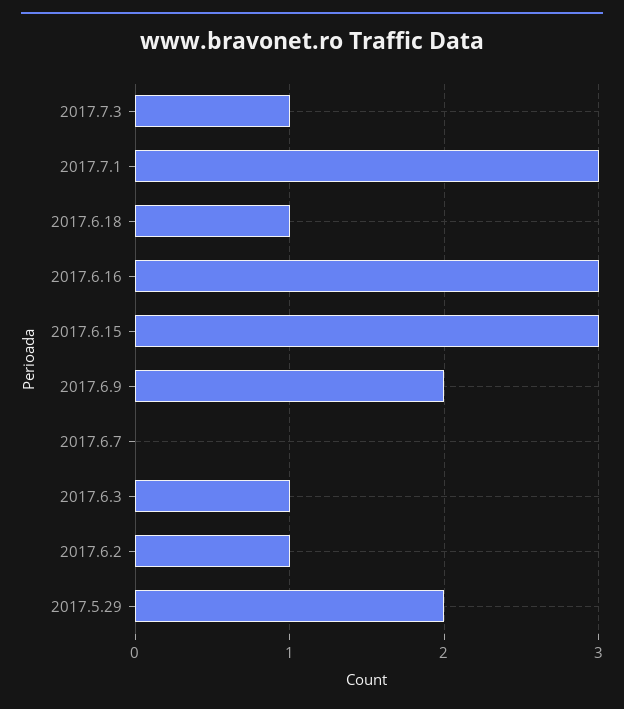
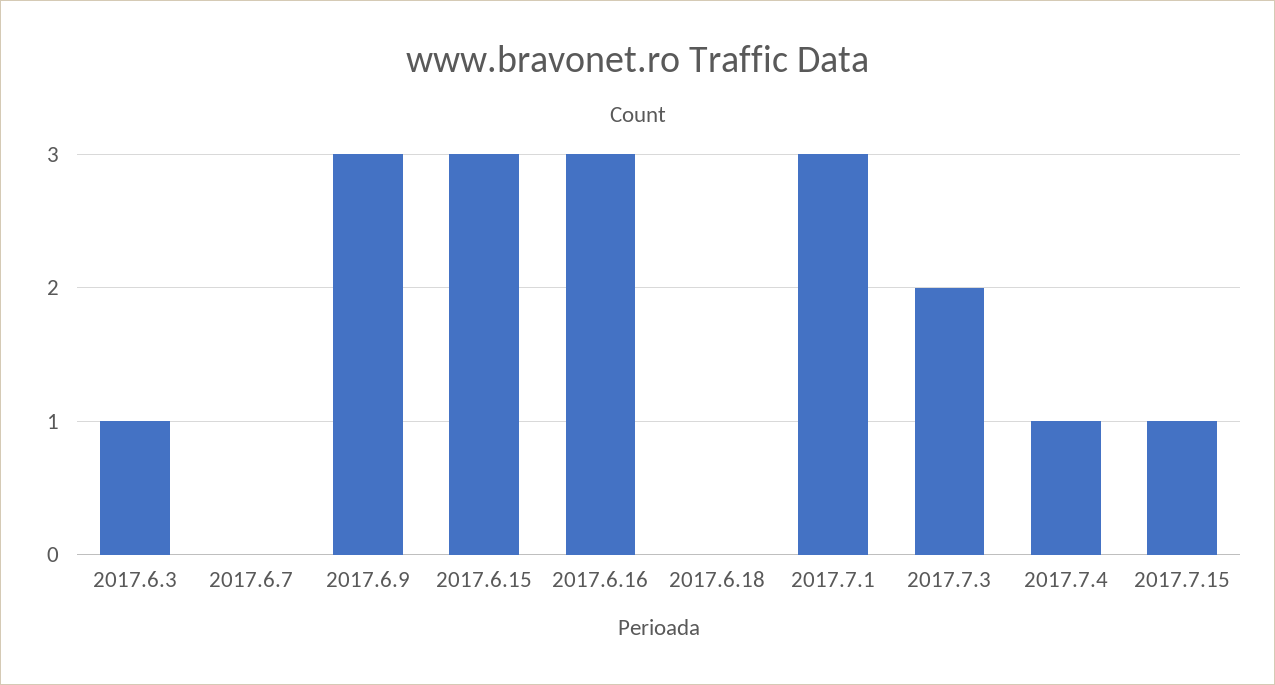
2017.7.3: 1 -> 2
2017.6.18: 1 -> 0
2017.6.9: 2 -> 3
2017.6.2: 1 -> none
2017.5.29: 2 -> none
2017.7.4: none -> 1
2017.7.15: none -> 1

